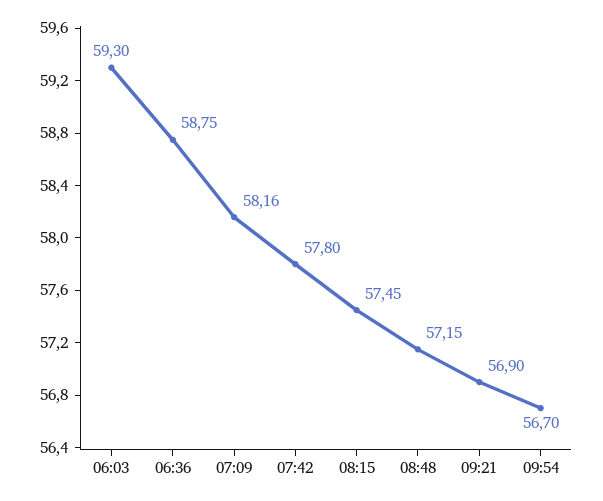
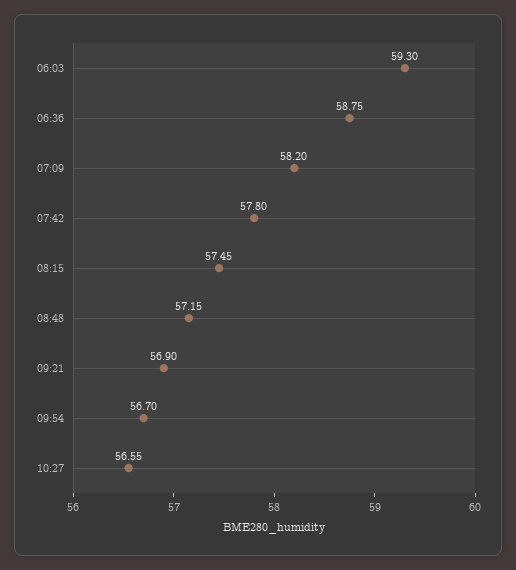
07:09: 58.16 -> 58.2
10:27: none -> 56.55

